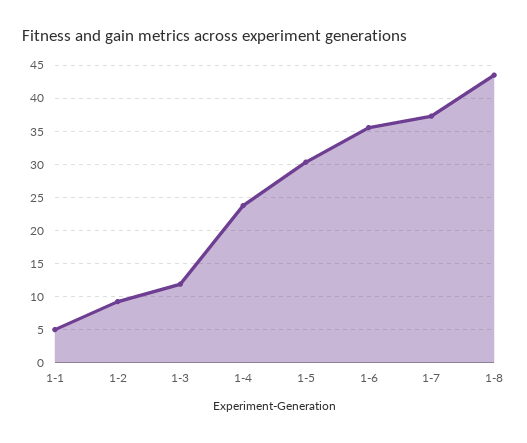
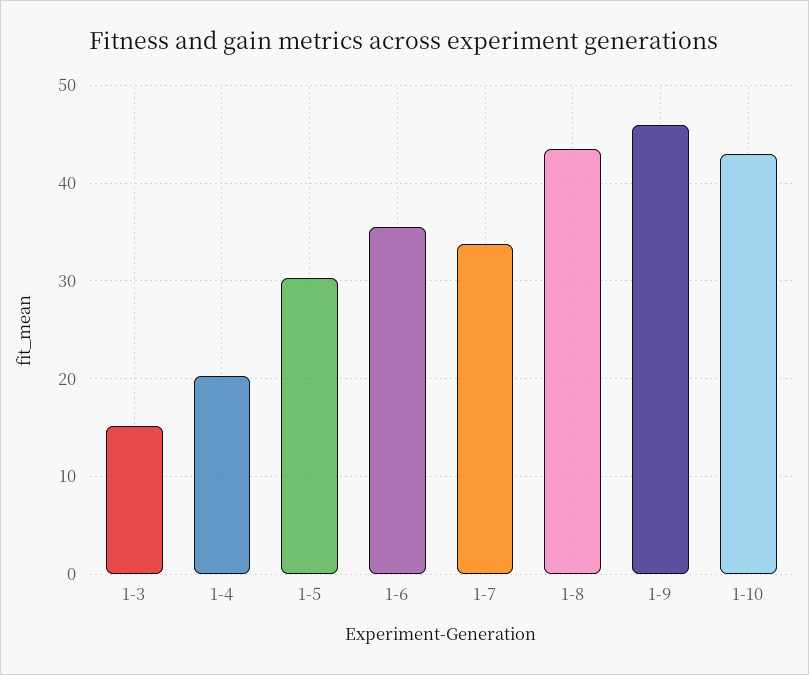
1-1: 5 -> none
1-2: 9 -> none
1-3: 12 -> 15
1-4: 24 -> 20
1-7: 37 -> 34
1-9: none -> 46
1-10: none -> 43

